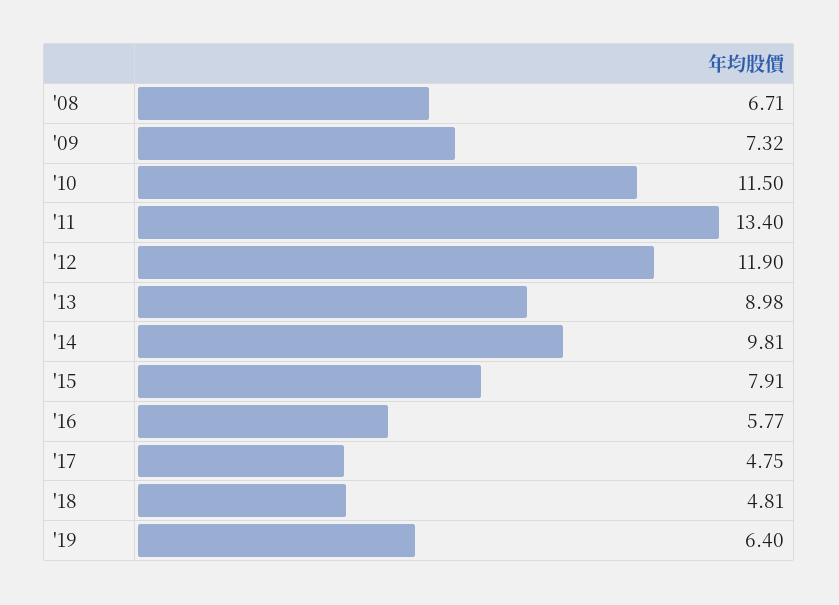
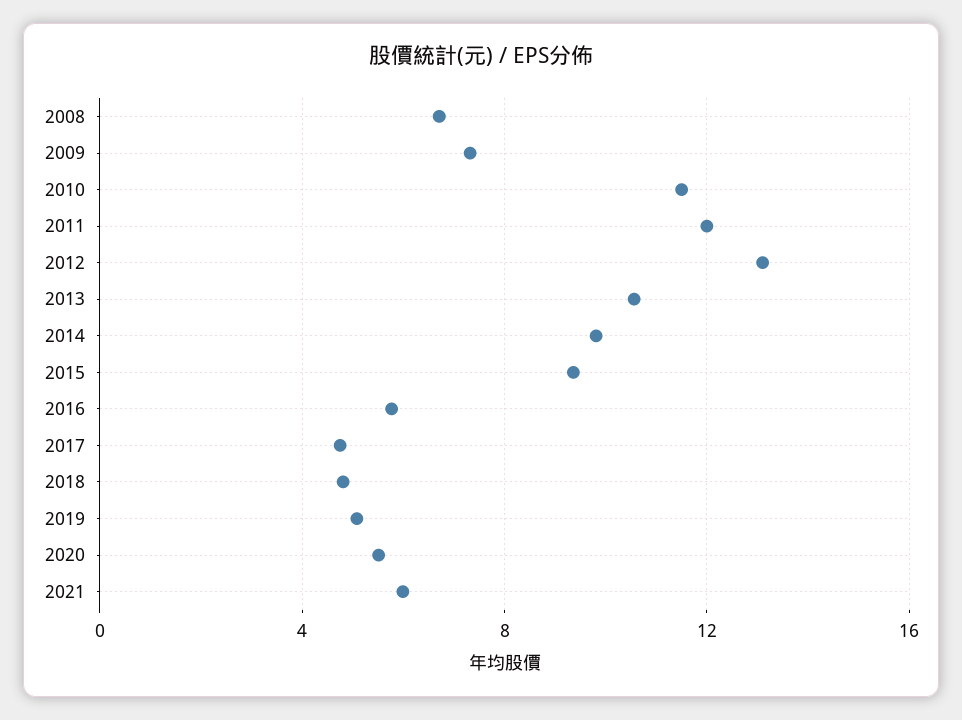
'11: 13.4 -> 12
'12: 11.9 -> 13
'13: 8.98 -> 10.5
'15: 7.91 -> 9.5
'19: 6.4 -> 5
2020: none -> 5.5
2021: none -> 6

